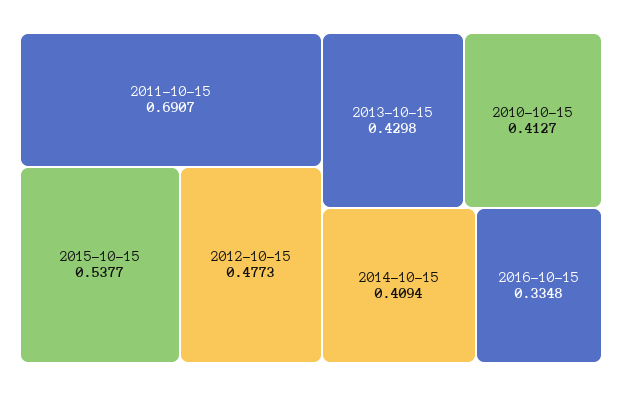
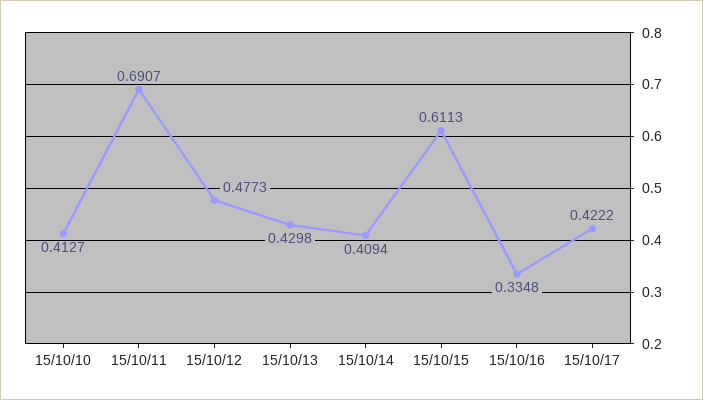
2015-10-15: 0.5377 -> 0.6113
15/10/17: none -> 0.4222

